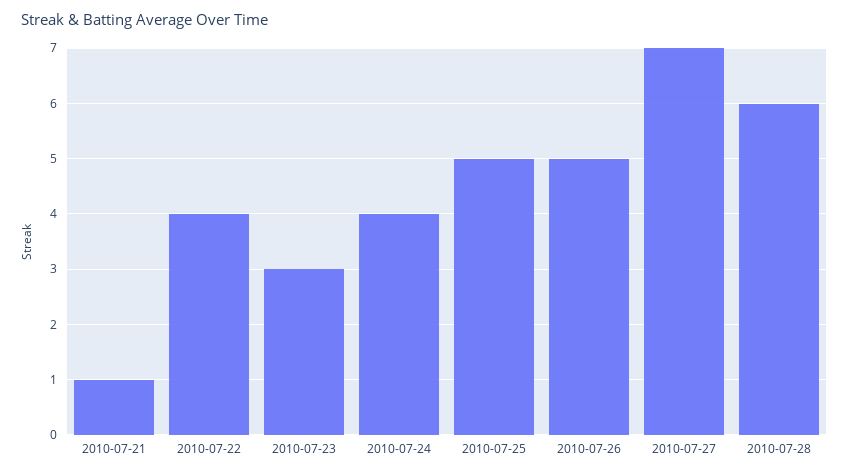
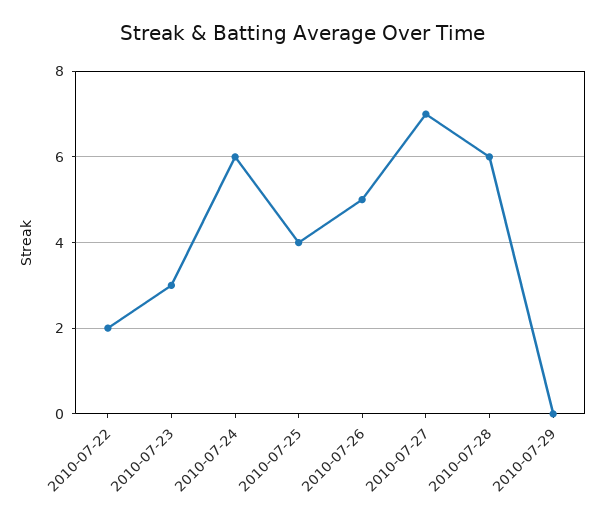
2010-07-21: 1 -> none
2010-07-22: 4 -> 2
2010-07-24: 4 -> 6
2010-07-25: 5 -> 4
2010-07-29: none -> 0

